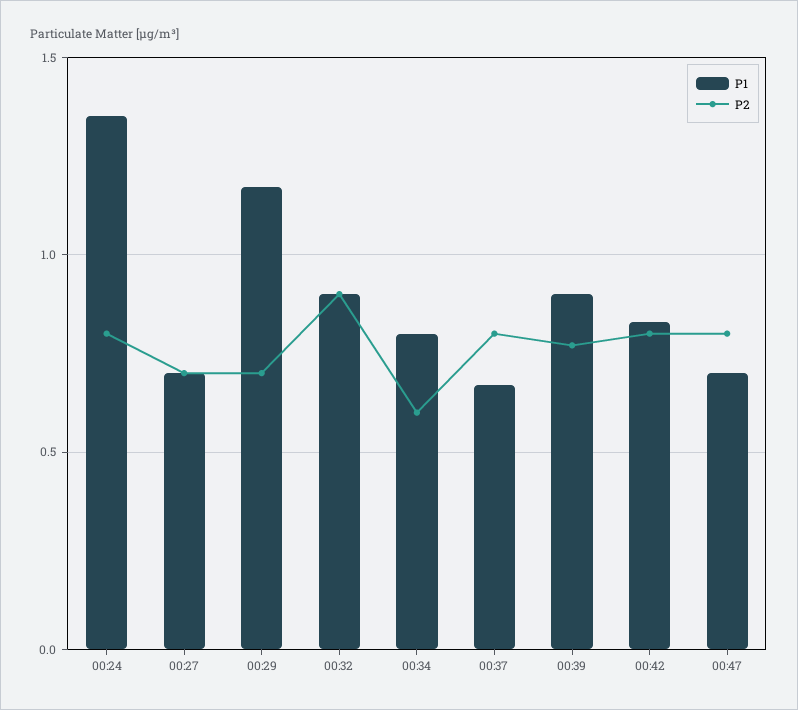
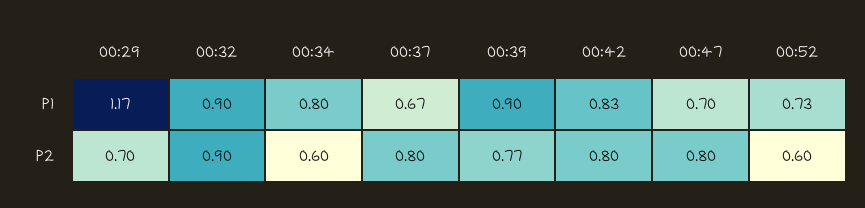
P1, 00:24: 1.35 -> none
P2, 00:24: 0.8 -> none
P1, 00:27: 0.7 -> none
P2, 00:27: 0.7 -> none
P1, 00:52: none -> 0.73
P2, 00:52: none -> 0.6

